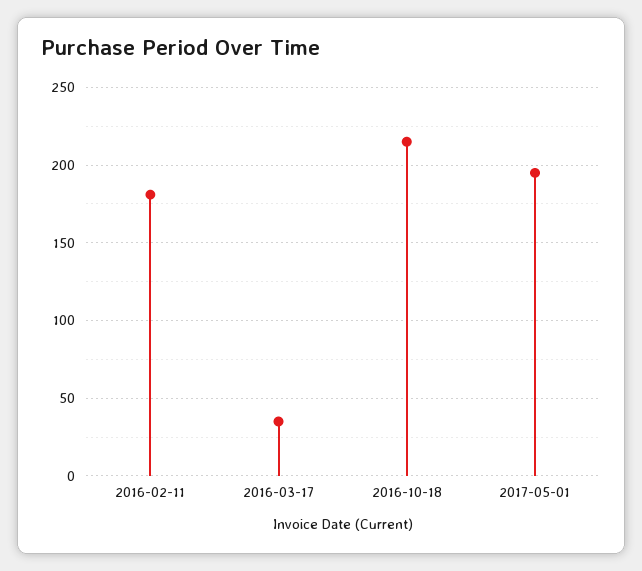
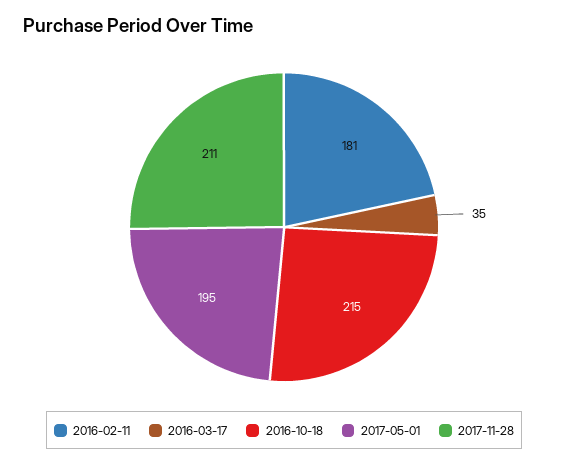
2017-11-28: none -> 211

